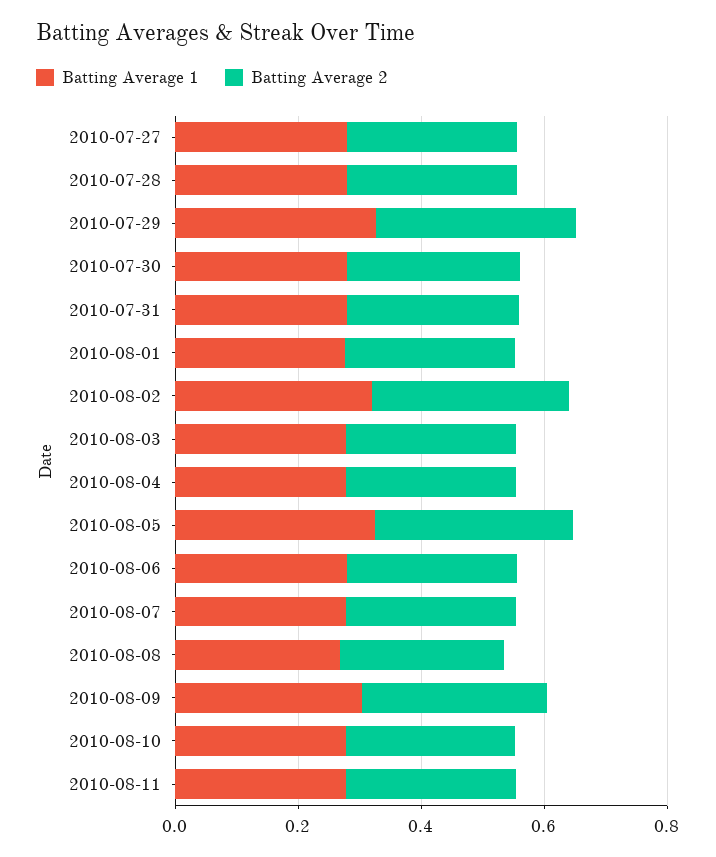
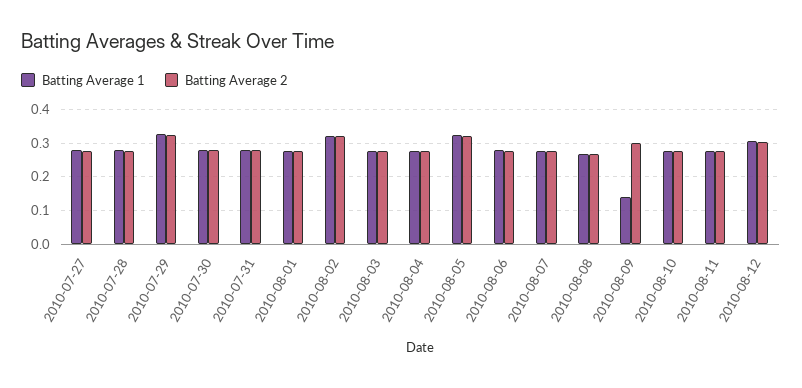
Batting Average 1, 2010-08-09: 0.3 -> 0.14
Batting Average 1, 2010-08-12: none -> 0.3
Batting Average 2, 2010-08-12: none -> 0.3

